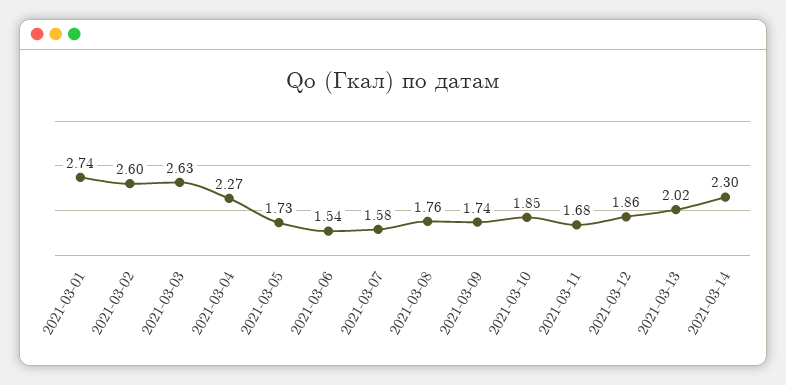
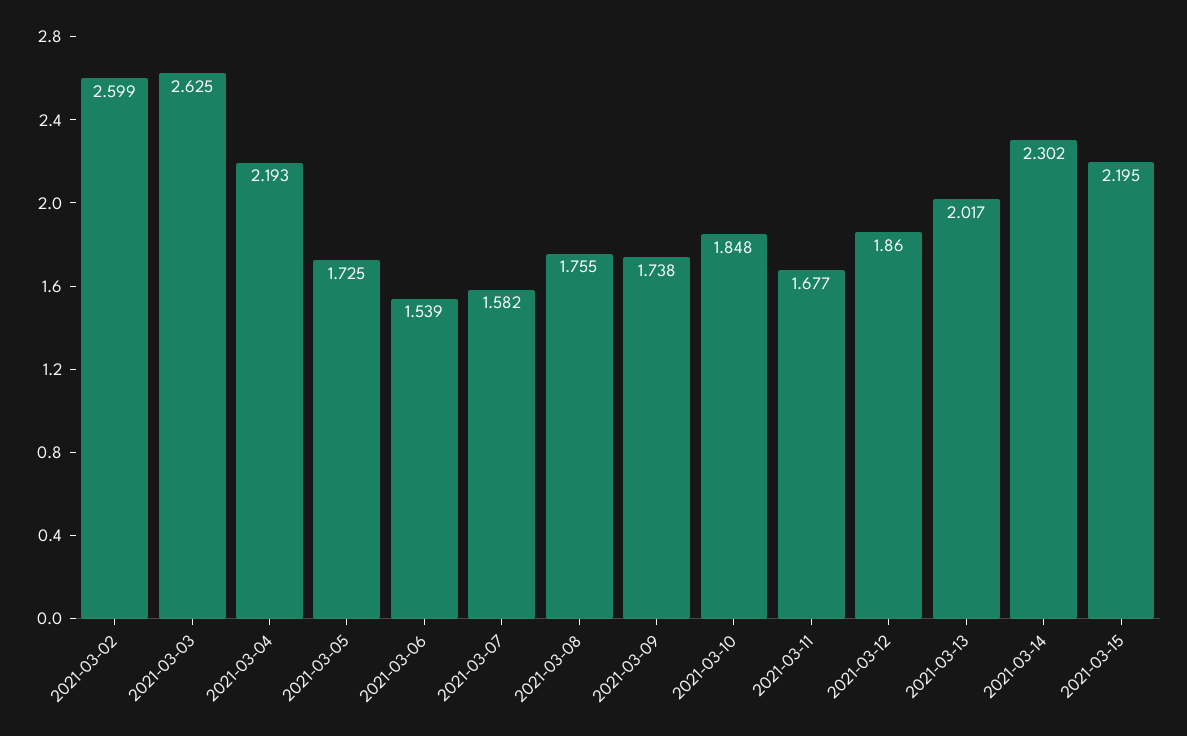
2021-03-01: 2.74 -> none
2021-03-04: 2.27 -> 2.193
2021-03-15: none -> 2.195

